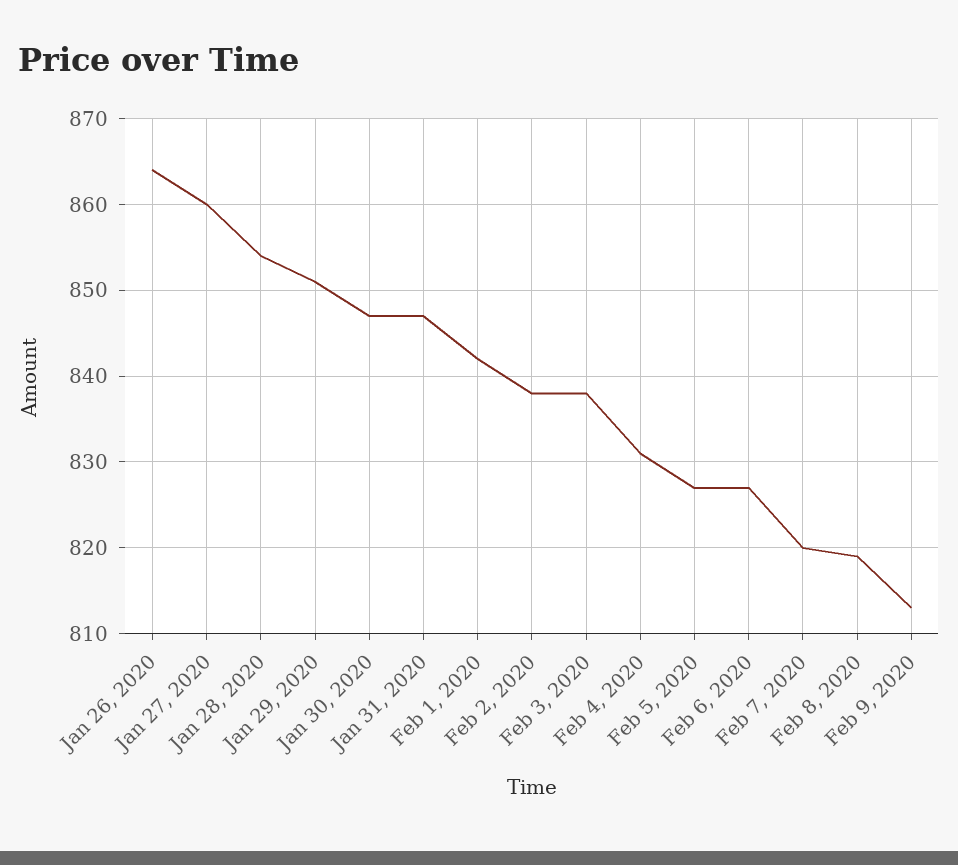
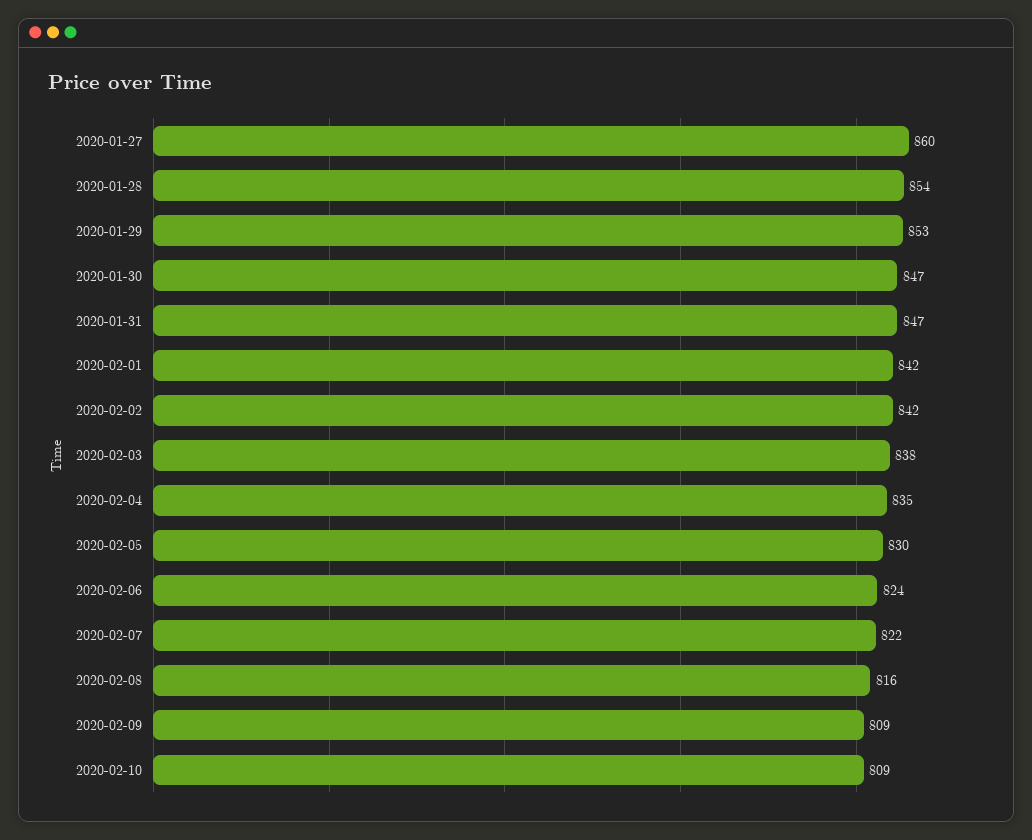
Jan 26, 2020: 864 -> none
Jan 29, 2020: 851 -> 853
Feb 2, 2020: 838 -> 842
Feb 4, 2020: 831 -> 835
Feb 5, 2020: 827 -> 830
Feb 6, 2020: 827 -> 824
Feb 7, 2020: 820 -> 822
Feb 8, 2020: 819 -> 816
Feb 9, 2020: 813 -> 809
2020-02-10: none -> 809

